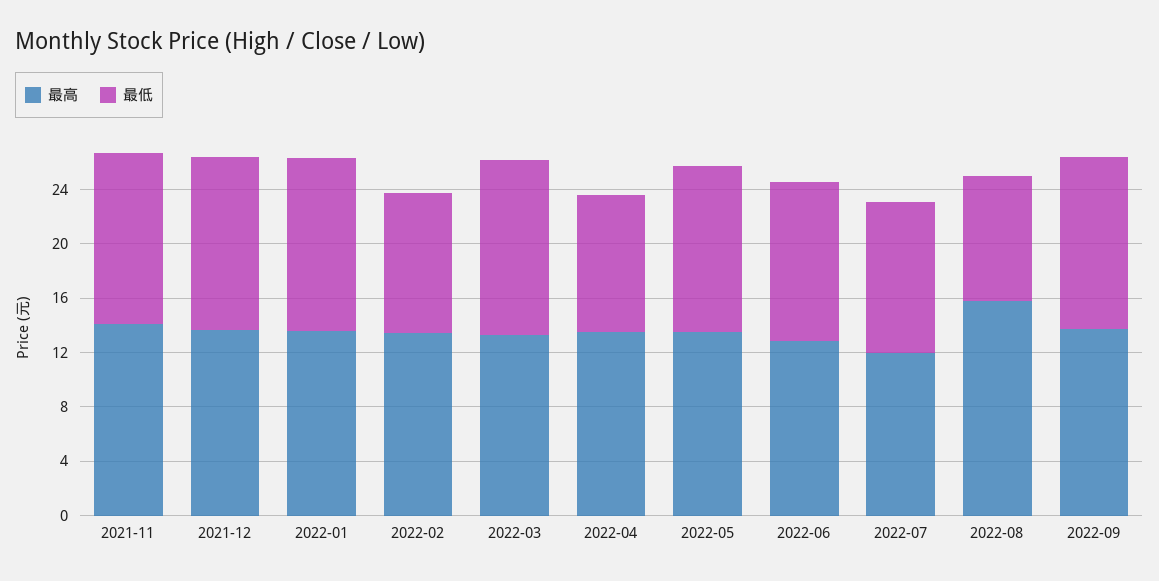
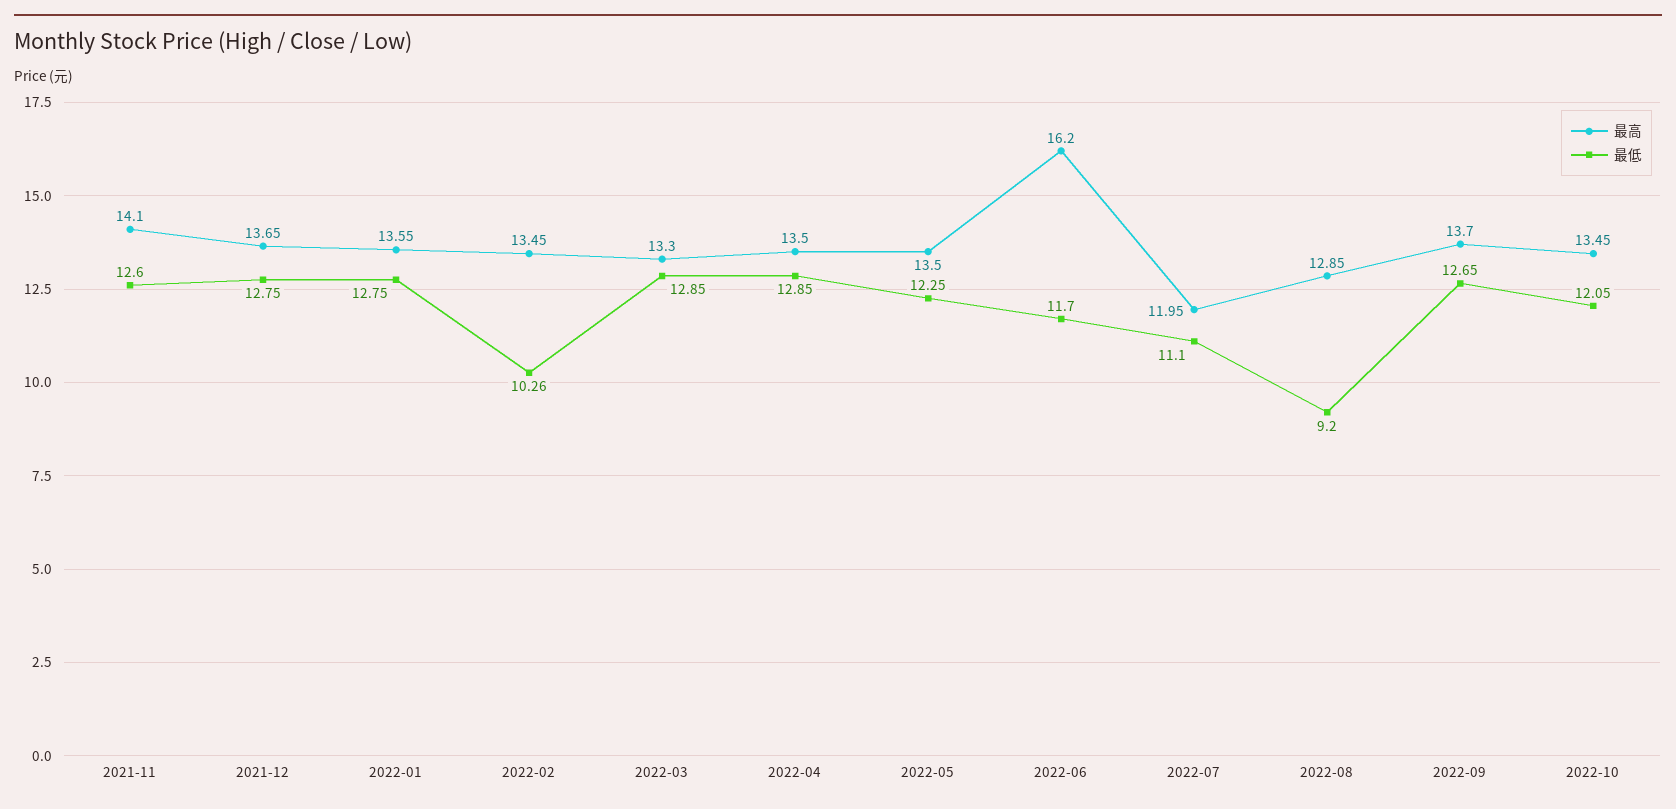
最低, 2022-04: 10 -> 12.85
最高, 2022-06: 13 -> 16.2
最高, 2022-08: 16 -> 12.85
最高, 2022-10: none -> 13.45
最低, 2022-10: none -> 12.05

